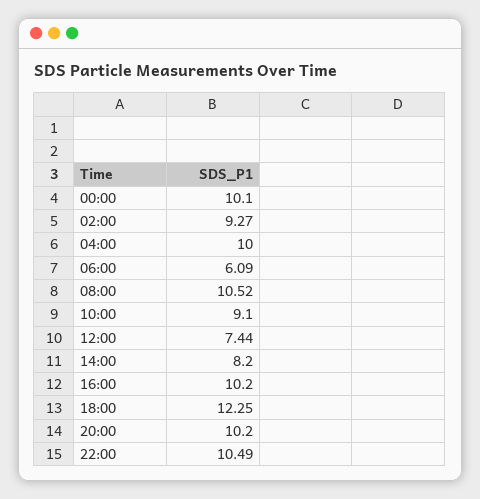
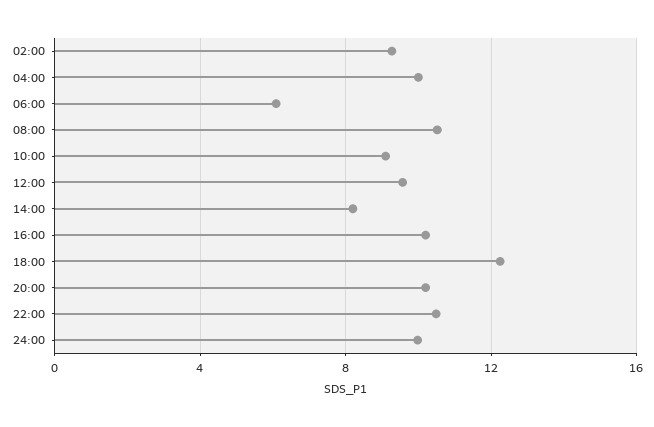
00:00: 10.1 -> none
12:00: 7.44 -> 9.5
24:00: none -> 10

